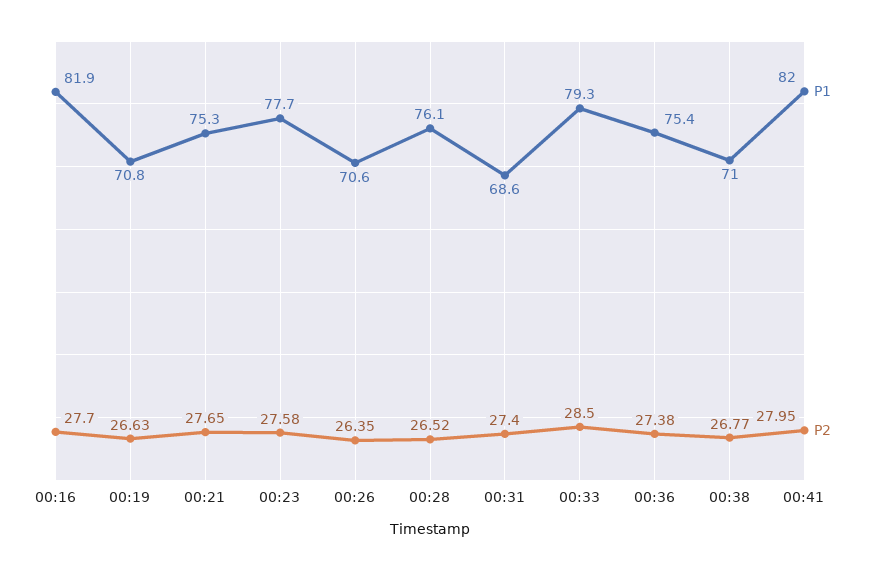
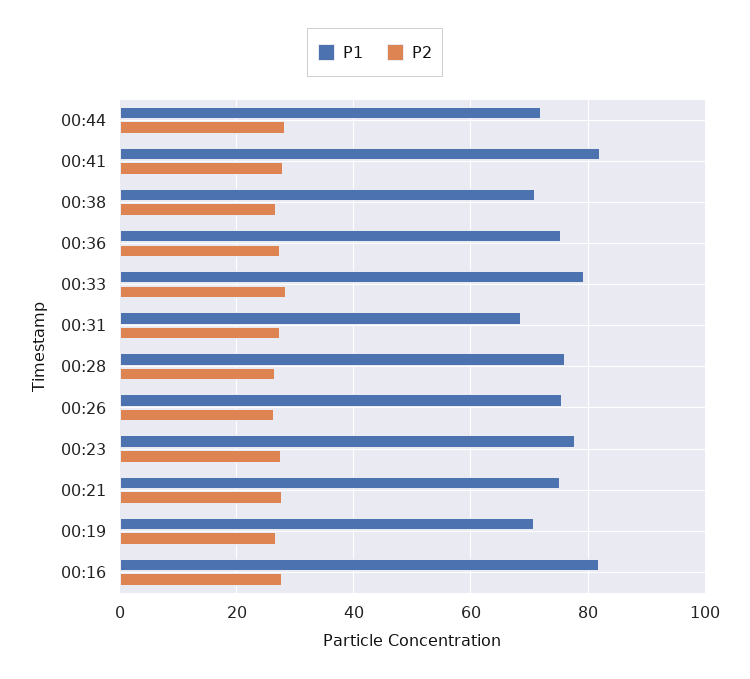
P1, 00:26: 70.6 -> 76
P1, 00:44: none -> 72
P2, 00:44: none -> 28

